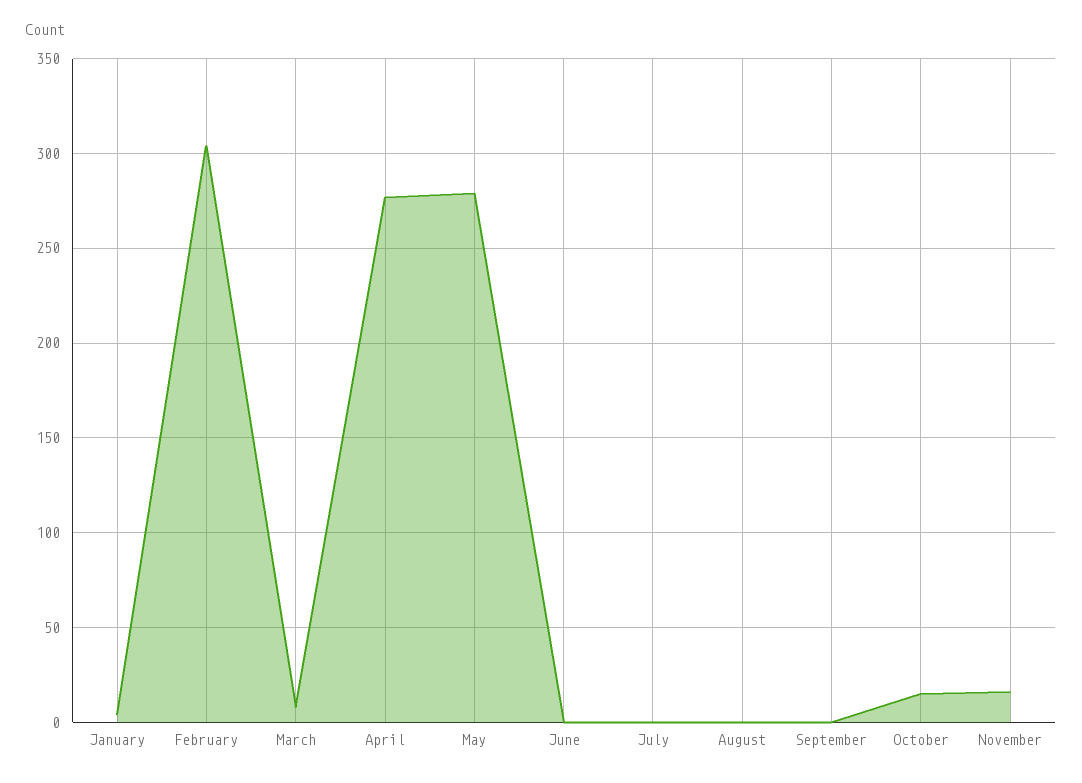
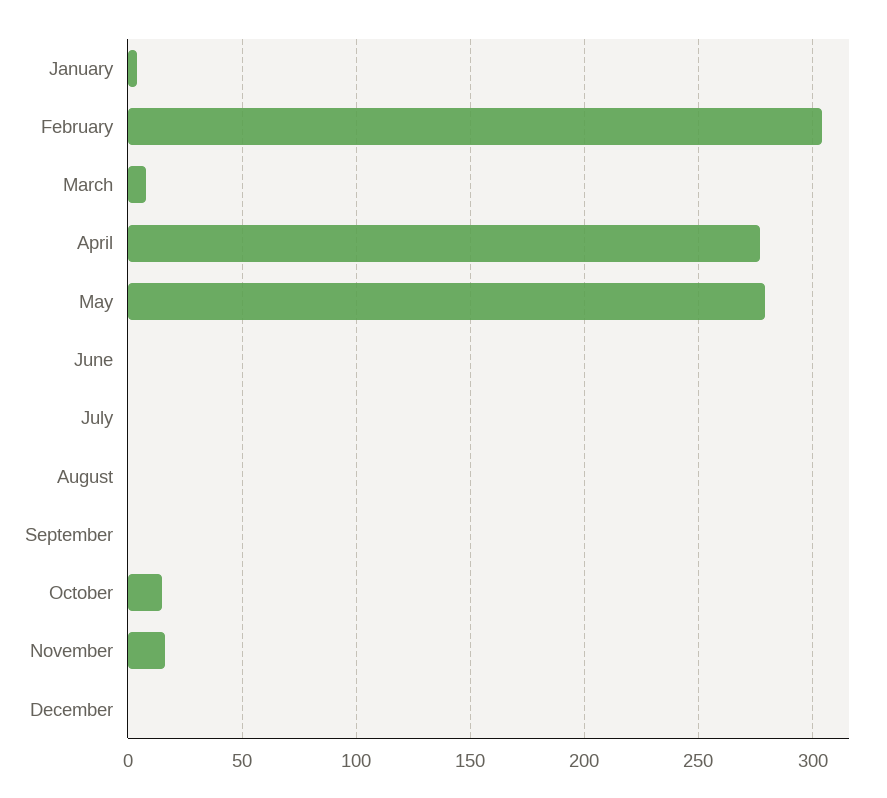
December: none -> 0

